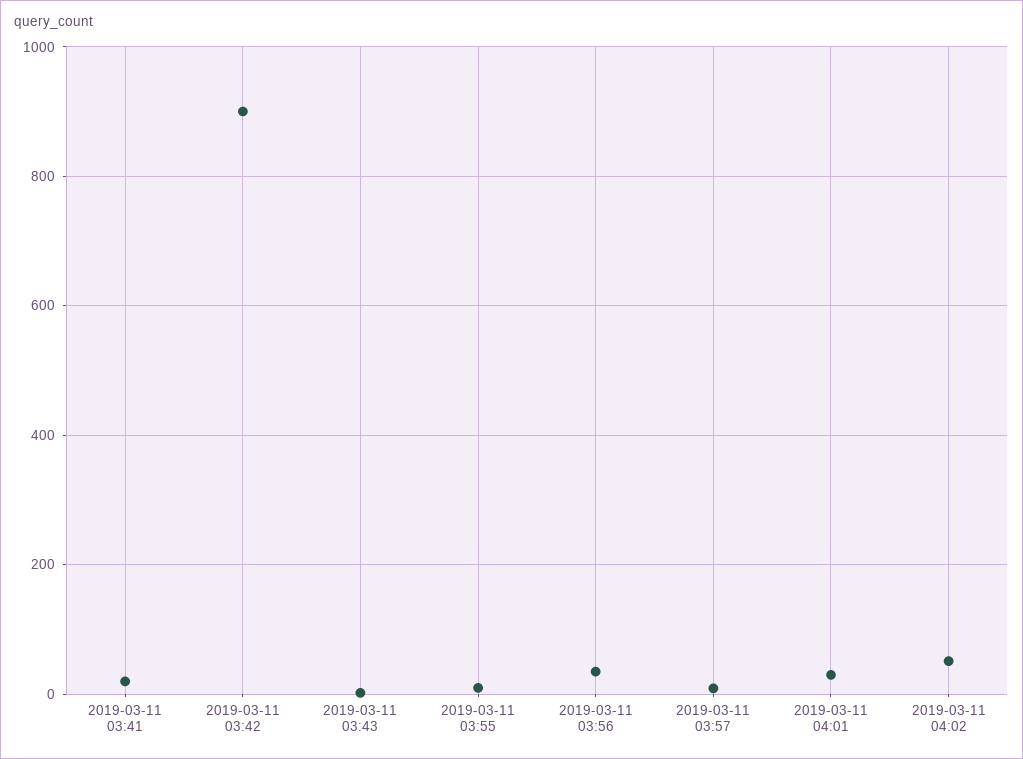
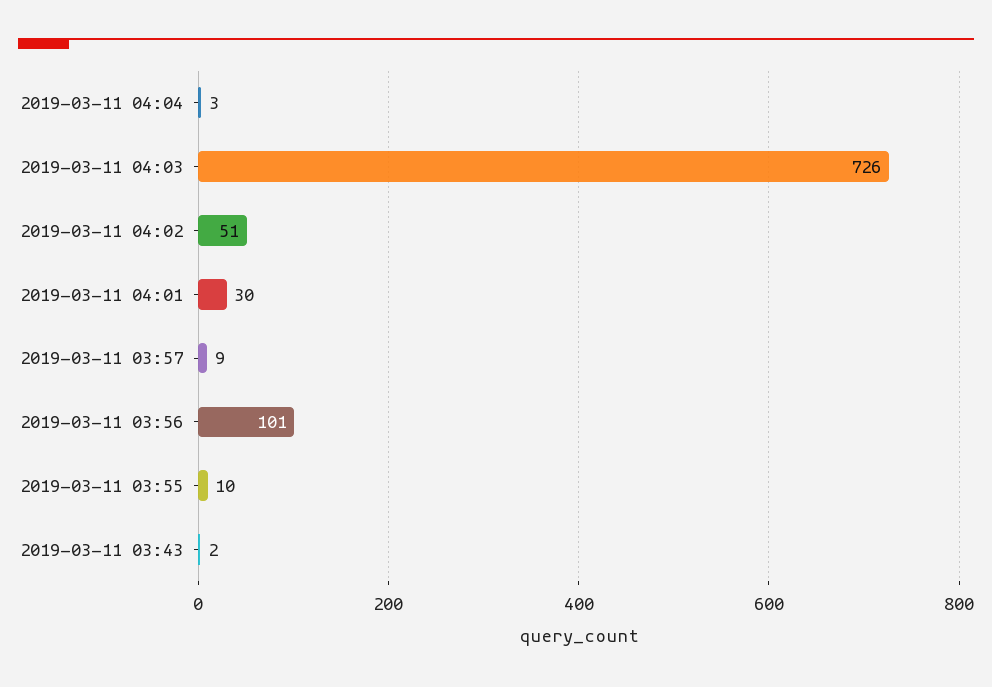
2019-03-11 03:41: 20 -> none
2019-03-11 03:42: 900 -> none
2019-03-11 03:56: 40 -> 101
2019-03-11 04:04: none -> 3
2019-03-11 04:03: none -> 726

